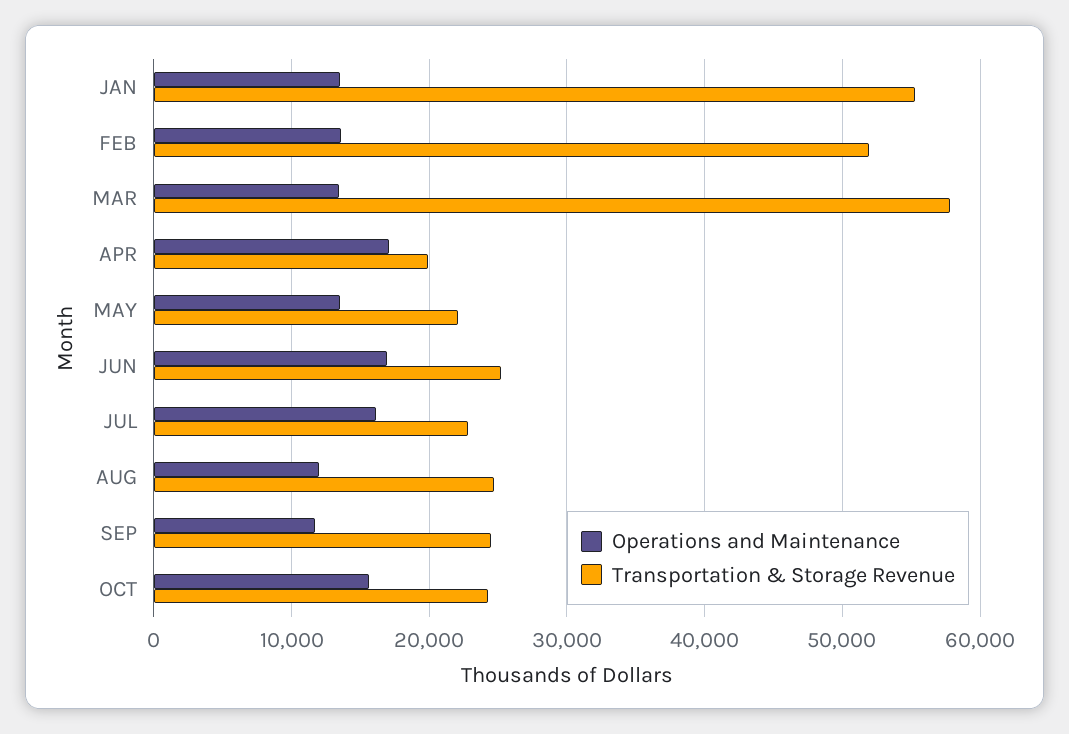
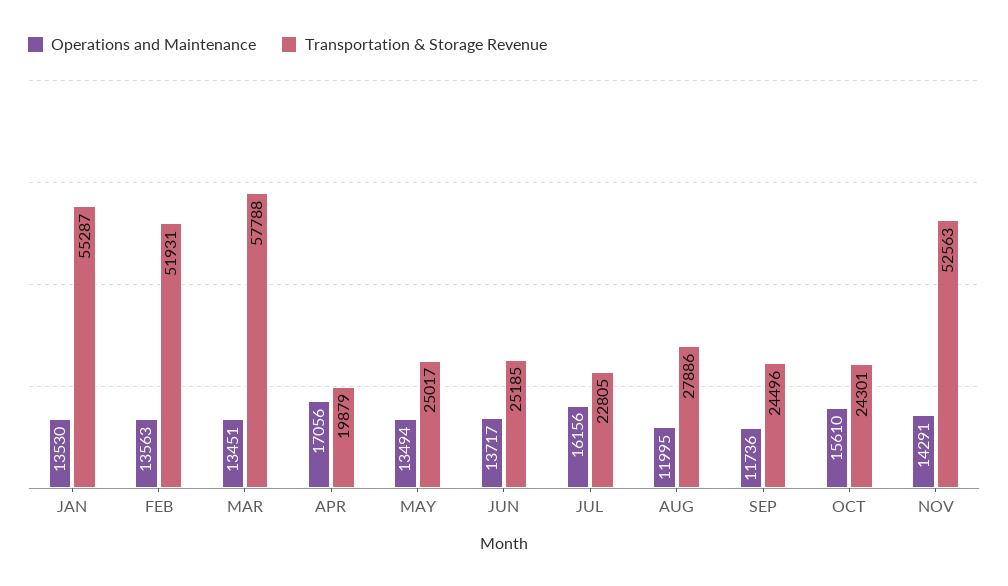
Transportation & Storage Revenue, MAY: 22000 -> 25017
Operations and Maintenance, JUN: 17000 -> 13717
Transportation & Storage Revenue, AUG: 25000 -> 27886
Operations and Maintenance, NOV: none -> 14291
Transportation & Storage Revenue, NOV: none -> 52563

